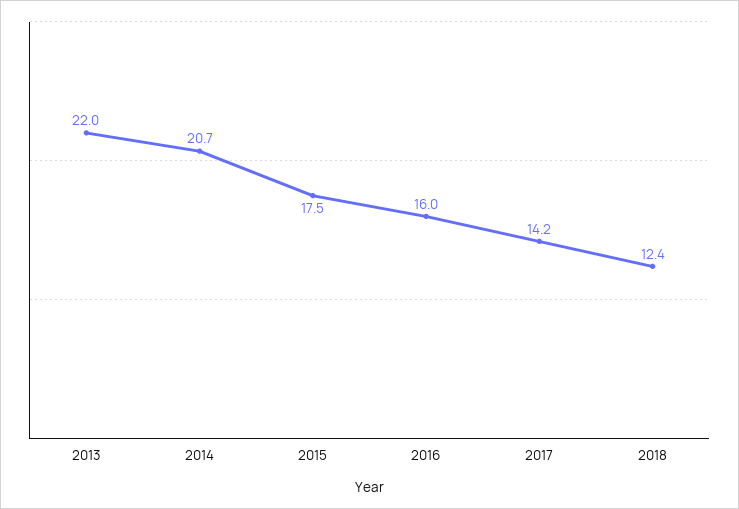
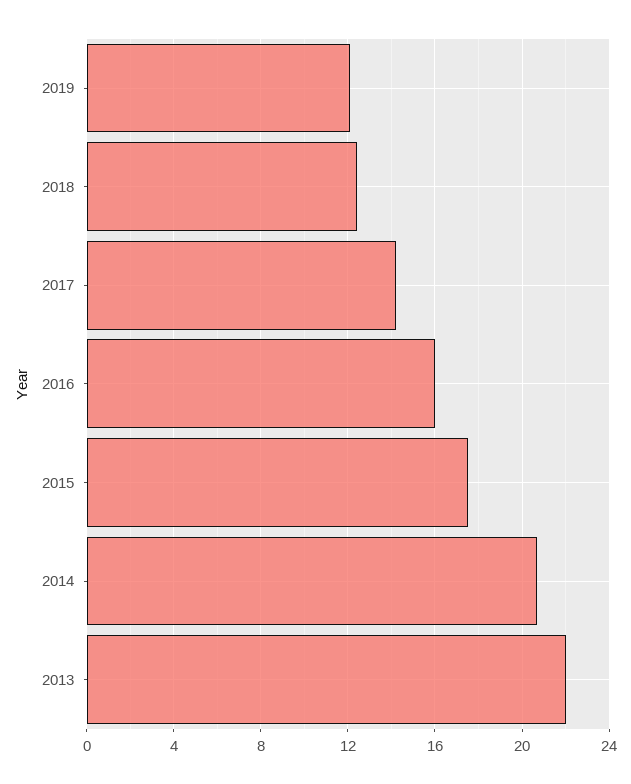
2019: none -> 12

